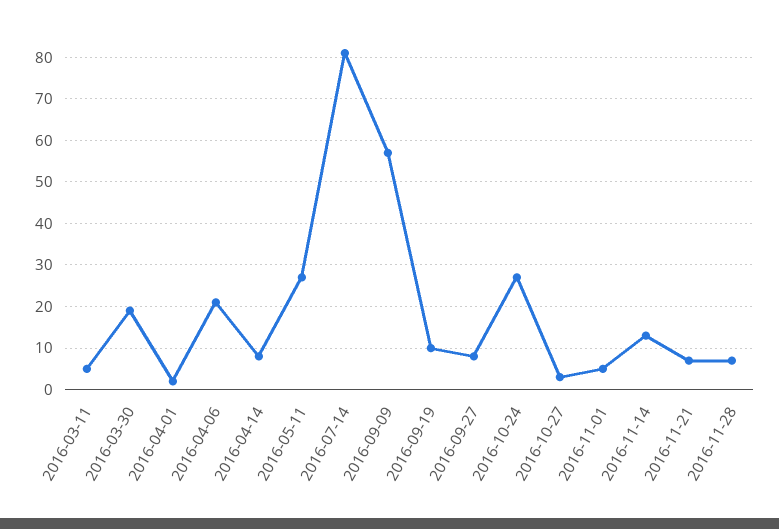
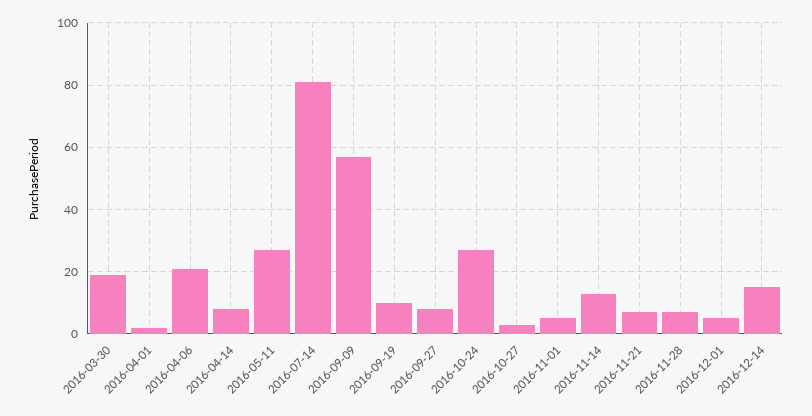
2016-03-11: 5 -> none
2016-12-01: none -> 5
2016-12-14: none -> 15

